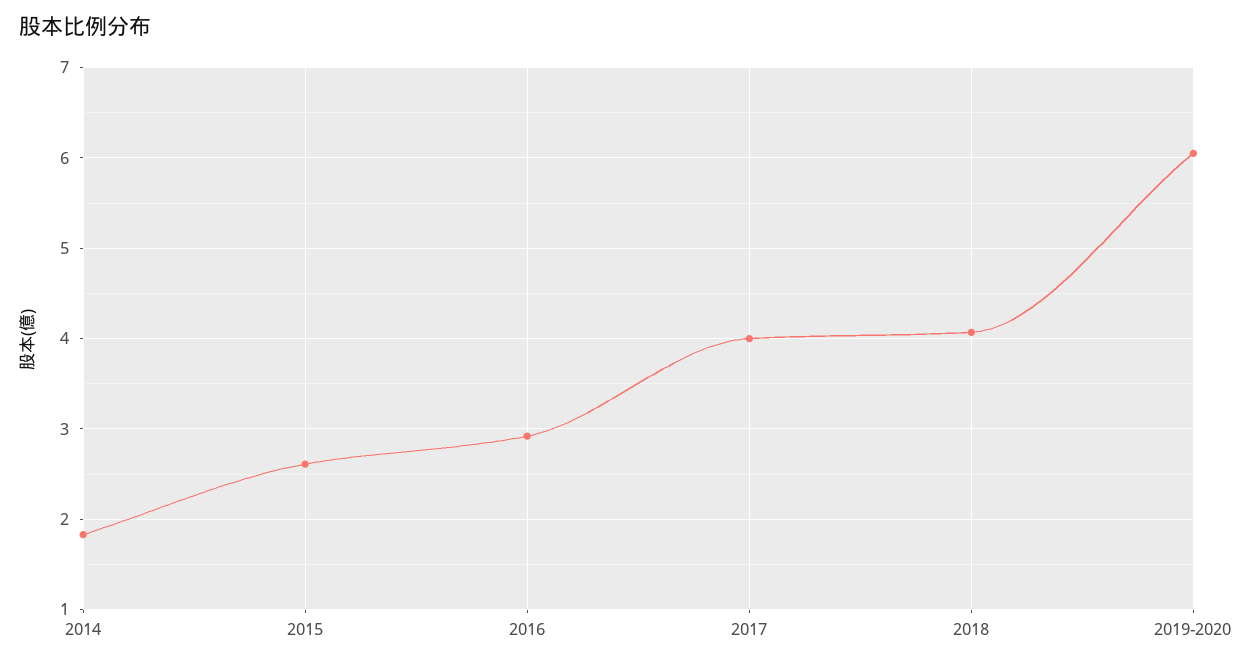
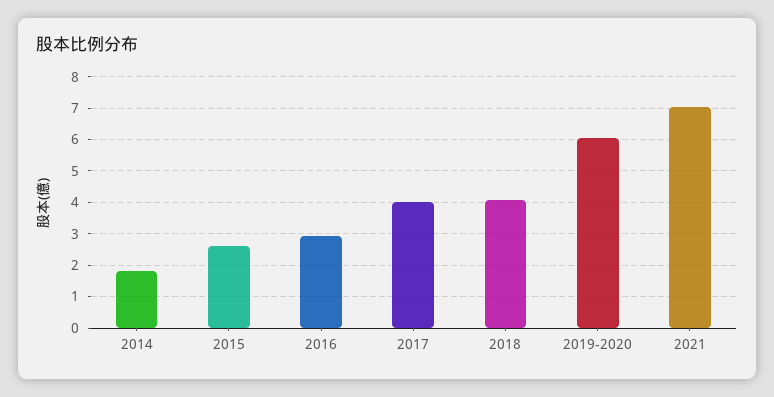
2021: none -> 7

